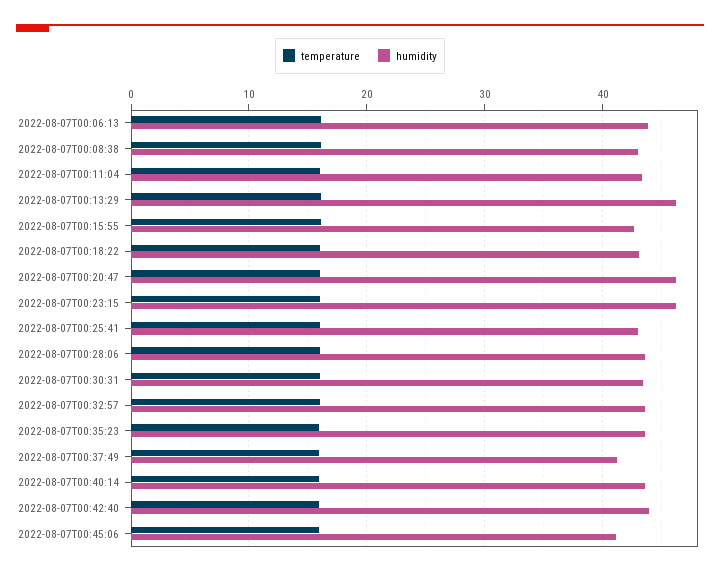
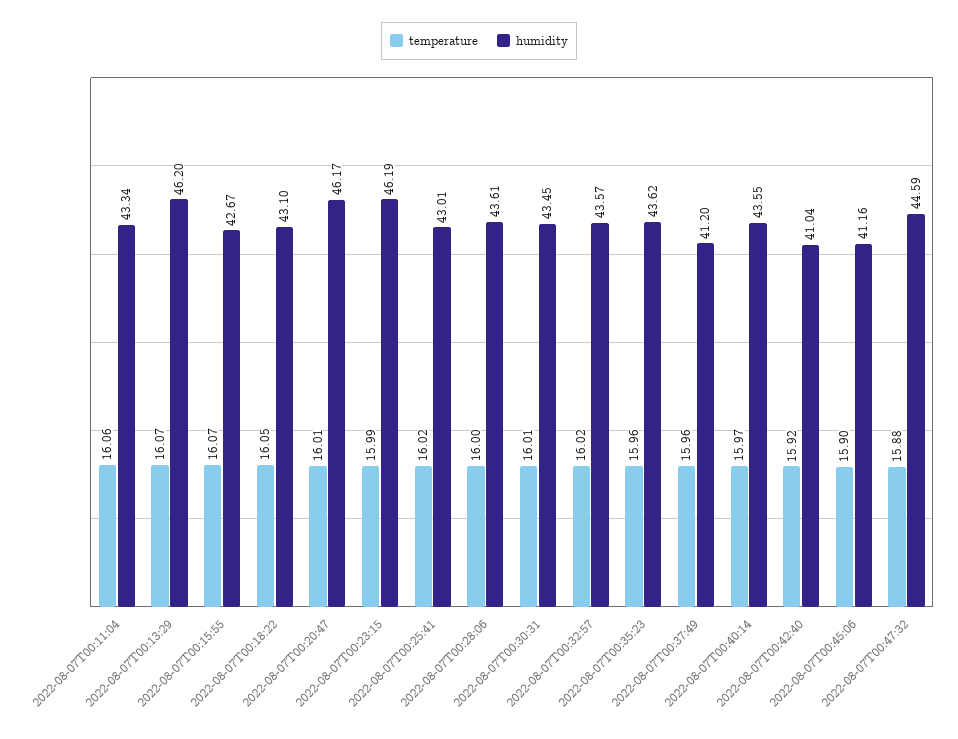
temperature, 2022-08-07T00:06:13: 16 -> none
humidity, 2022-08-07T00:06:13: 44 -> none
temperature, 2022-08-07T00:08:38: 16 -> none
humidity, 2022-08-07T00:08:38: 43 -> none
humidity, 2022-08-07T00:42:40: 44 -> 41.04
temperature, 2022-08-07T00:47:32: none -> 15.88
humidity, 2022-08-07T00:47:32: none -> 44.59

